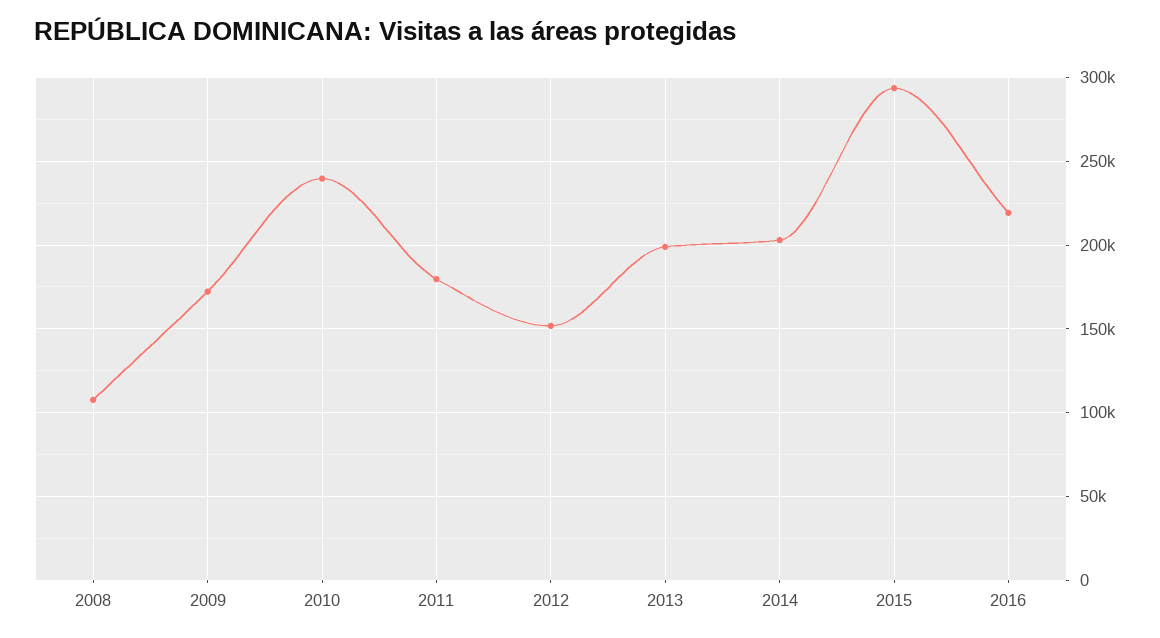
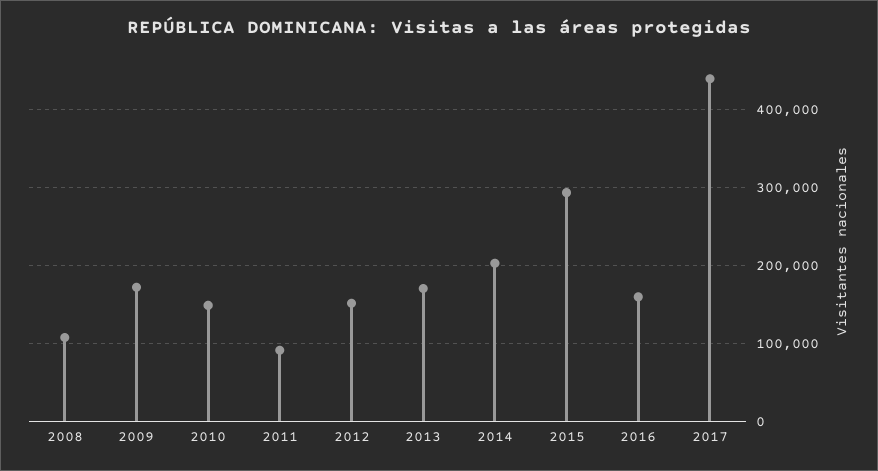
2010: 240000 -> 150000
2011: 180000 -> 90000
2013: 200000 -> 170000
2016: 220000 -> 160000
2017: none -> 440000

